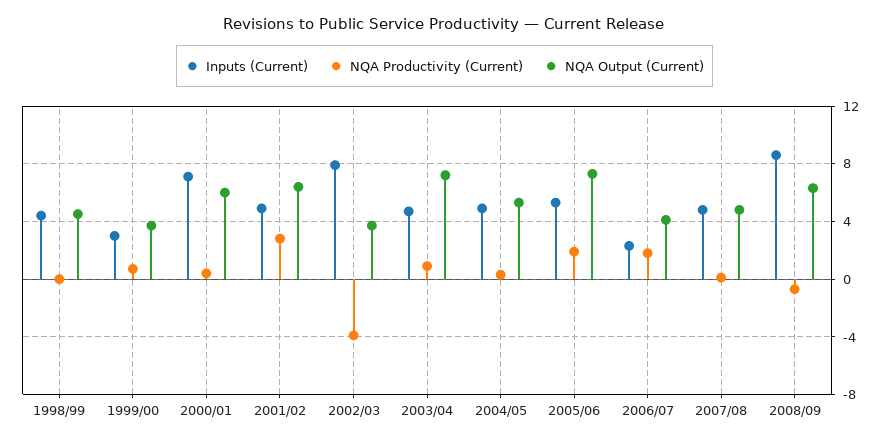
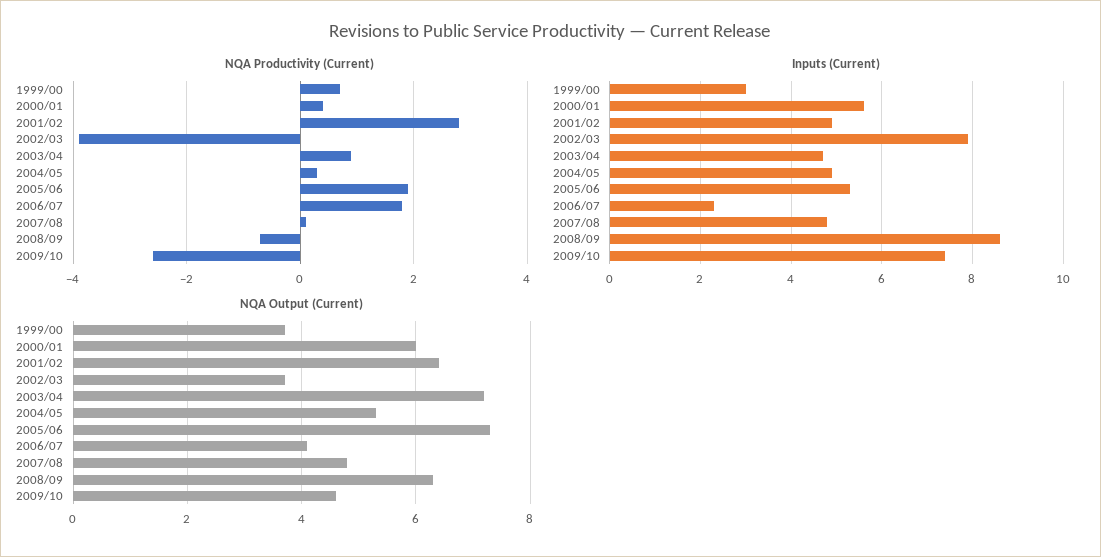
Inputs (Current), 1998/99: 4.5 -> none
NQA Productivity (Current), 1998/99: 0 -> none
NQA Output (Current), 1998/99: 4.5 -> none
Inputs (Current), 2000/01: 7 -> 5.5
NQA Productivity (Current), 2009/10: none -> -2.5
Inputs (Current), 2009/10: none -> 7.5
NQA Output (Current), 2009/10: none -> 4.5

